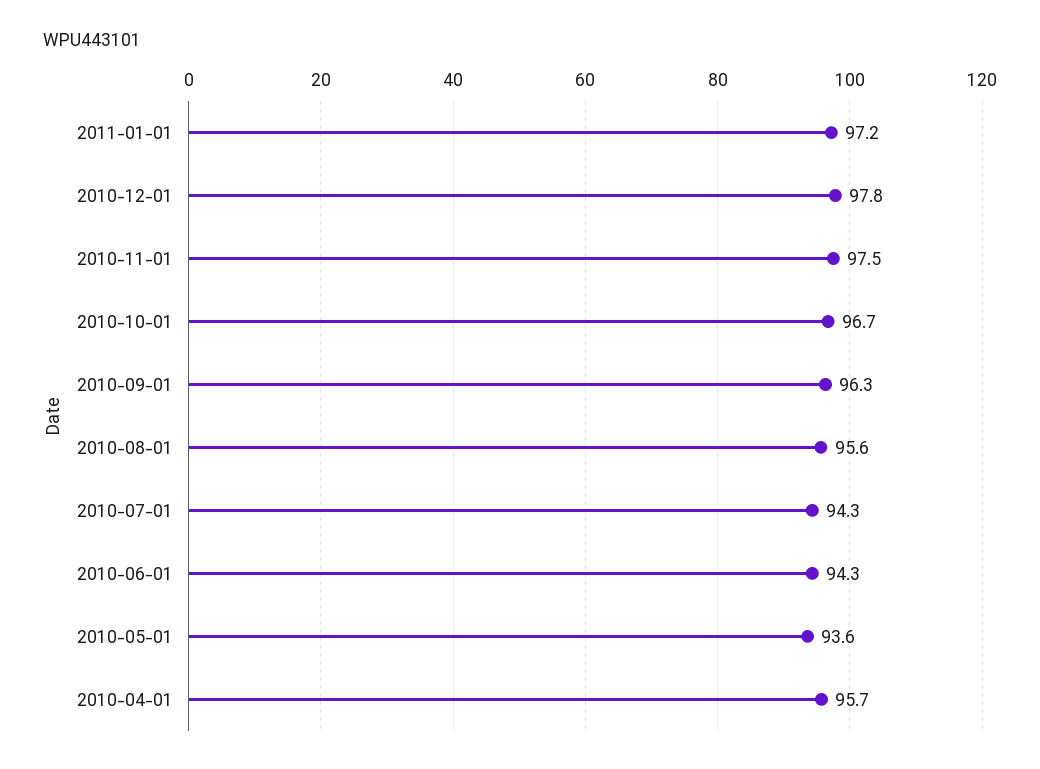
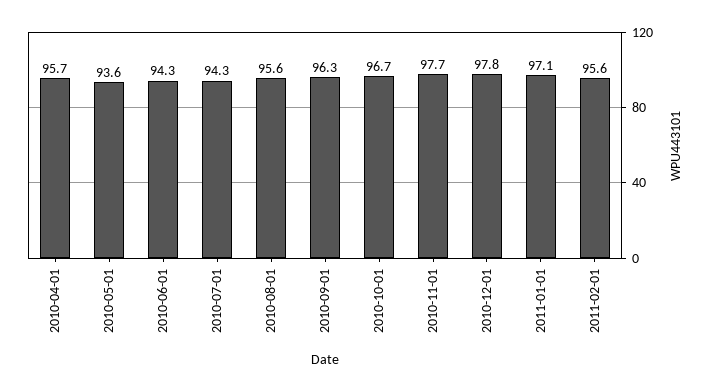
2011-01-01: 97.2 -> 97.1
2010-11-01: 97.5 -> 97.7
2011-02-01: none -> 95.6

